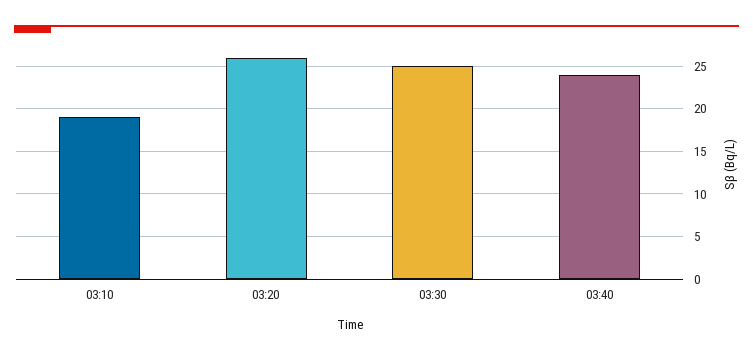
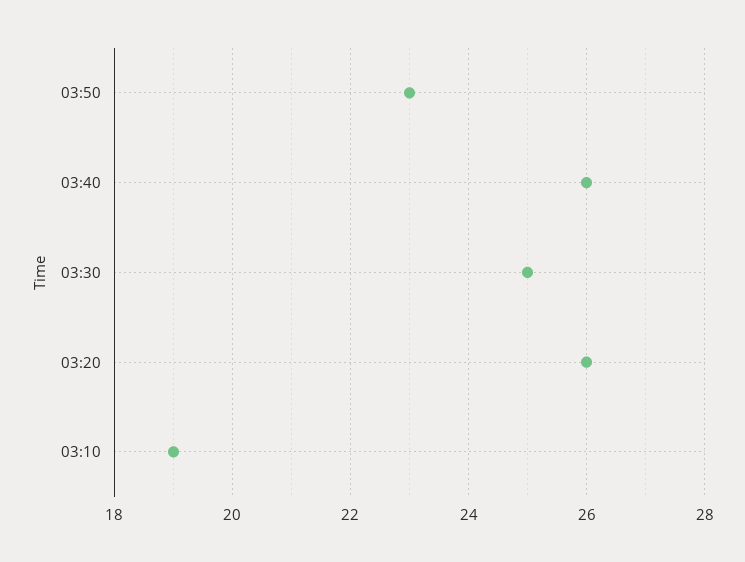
03:40: 24 -> 26
03:50: none -> 23

